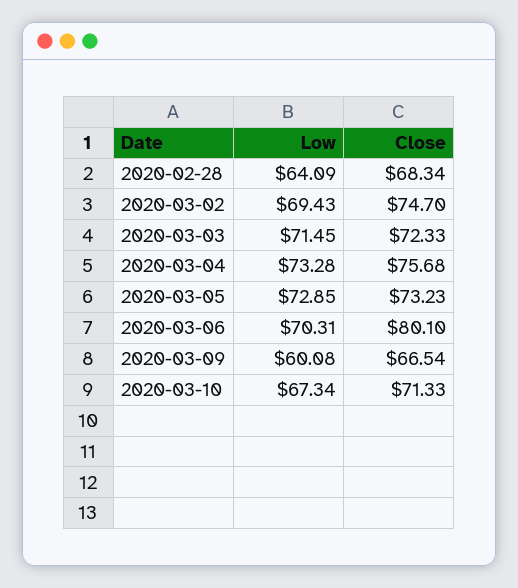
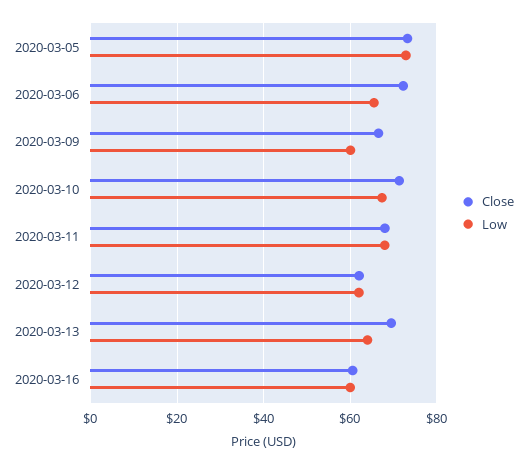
Low, 2020-02-28: 64.09 -> none
Close, 2020-02-28: 68.34 -> none
Low, 2020-03-02: 69.43 -> none
Close, 2020-03-02: 74.7 -> none
Low, 2020-03-03: 71.45 -> none
Close, 2020-03-03: 72.33 -> none
Low, 2020-03-04: 73.28 -> none
Close, 2020-03-04: 75.68 -> none
Low, 2020-03-06: 70.31 -> 66
Close, 2020-03-06: 80.1 -> 72
Close, 2020-03-11: none -> 68
Low, 2020-03-11: none -> 68
Close, 2020-03-12: none -> 62
Low, 2020-03-12: none -> 62
Close, 2020-03-13: none -> 70
Low, 2020-03-13: none -> 64
Close, 2020-03-16: none -> 60
Low, 2020-03-16: none -> 60

